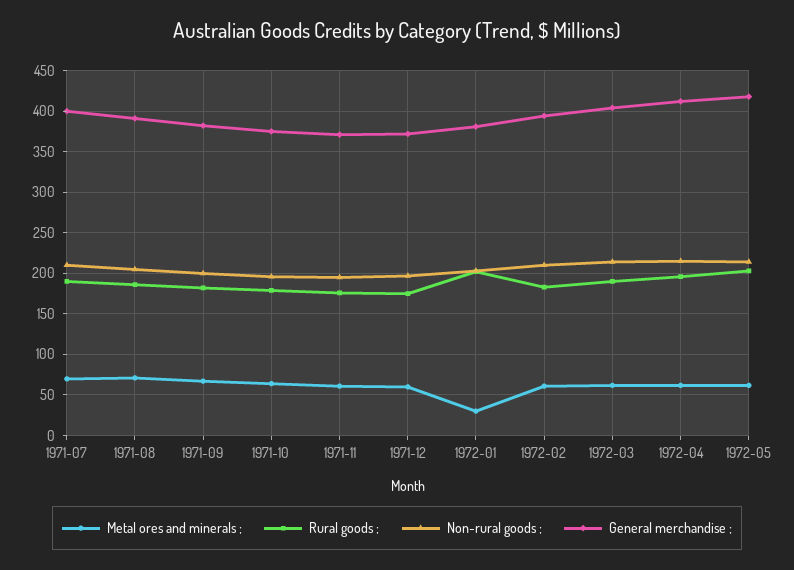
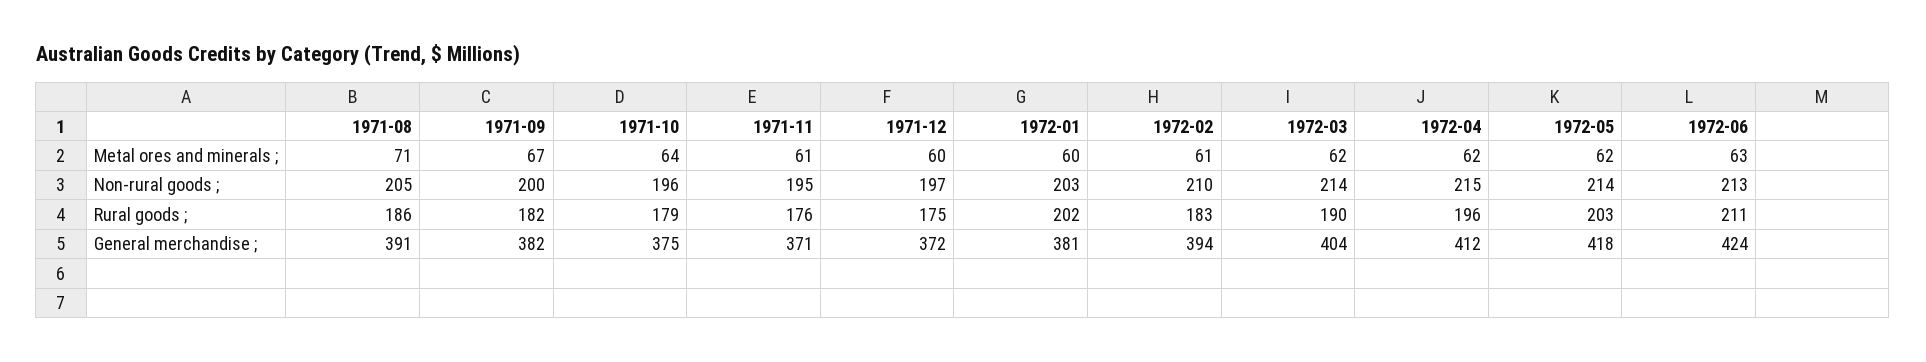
Metal ores and minerals ;, 1971-07: 70 -> none
Rural goods ;, 1971-07: 190 -> none
Non-rural goods ;, 1971-07: 210 -> none
General merchandise ;, 1971-07: 400 -> none
Metal ores and minerals ;, 1972-01: 30 -> 60
Metal ores and minerals ;, 1972-06: none -> 63
Non-rural goods ;, 1972-06: none -> 213
Rural goods ;, 1972-06: none -> 211
General merchandise ;, 1972-06: none -> 424

